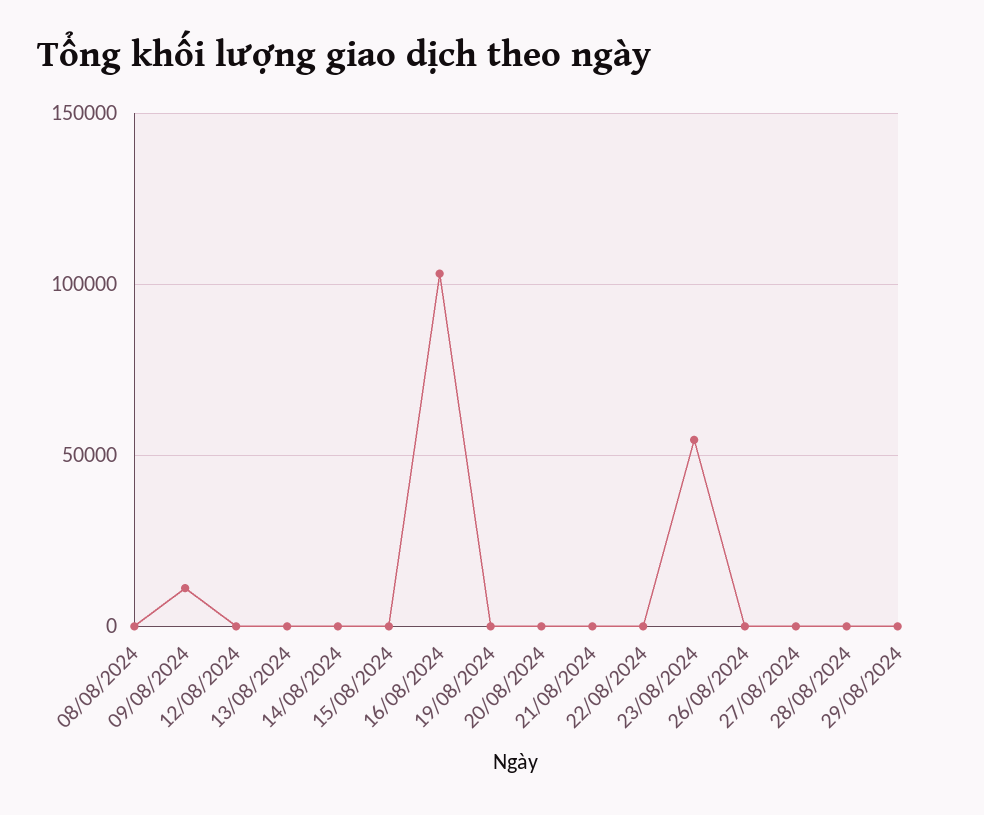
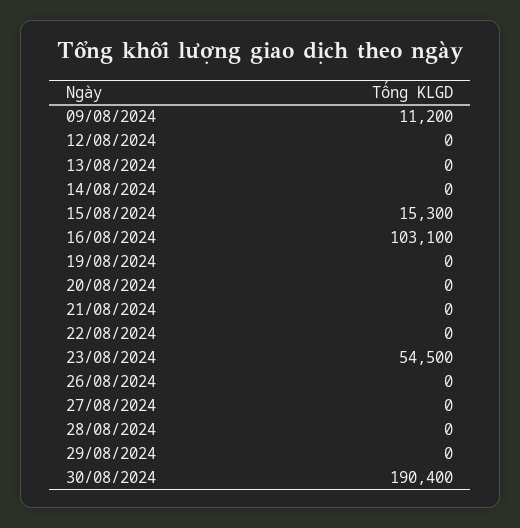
08/08/2024: 0 -> none
15/08/2024: 0 -> 15300
30/08/2024: none -> 190400

